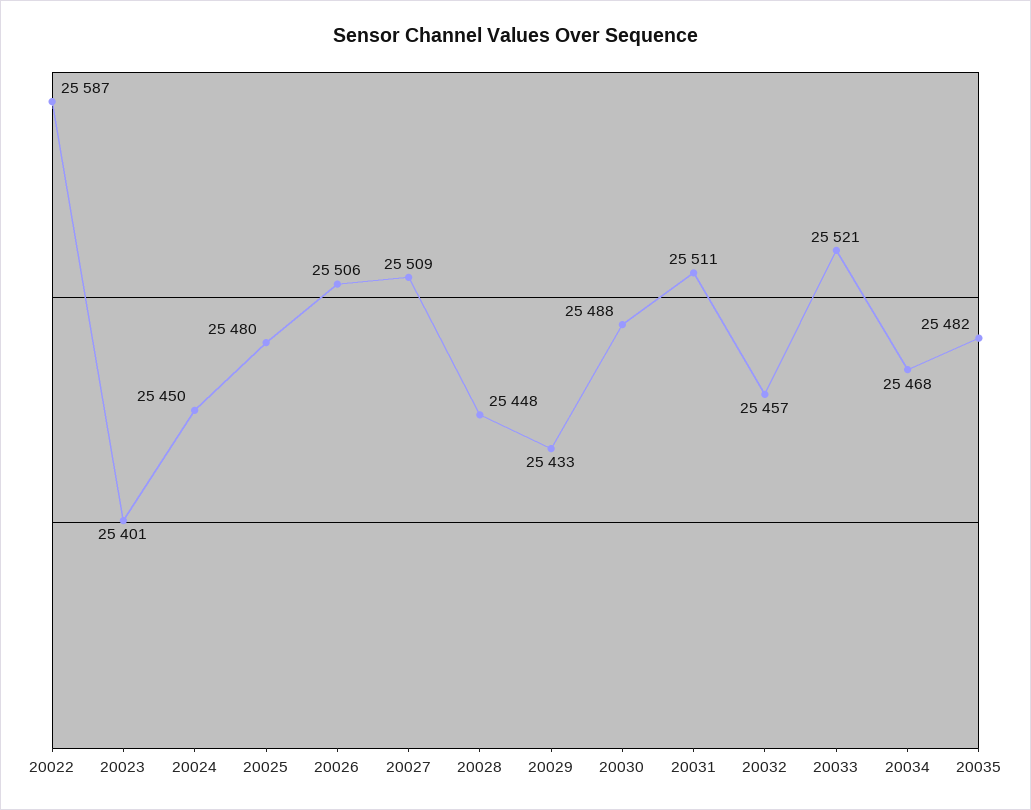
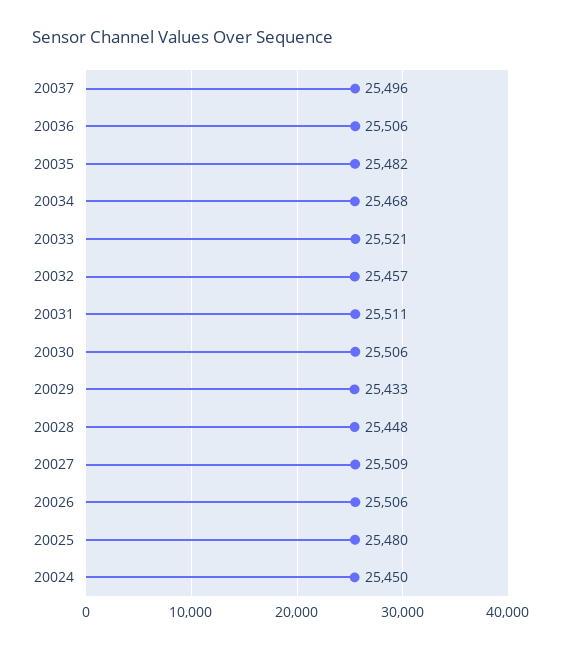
20022: 25587 -> none
20023: 25401 -> none
20030: 25488 -> 25506
20037: none -> 25496
20036: none -> 25506

